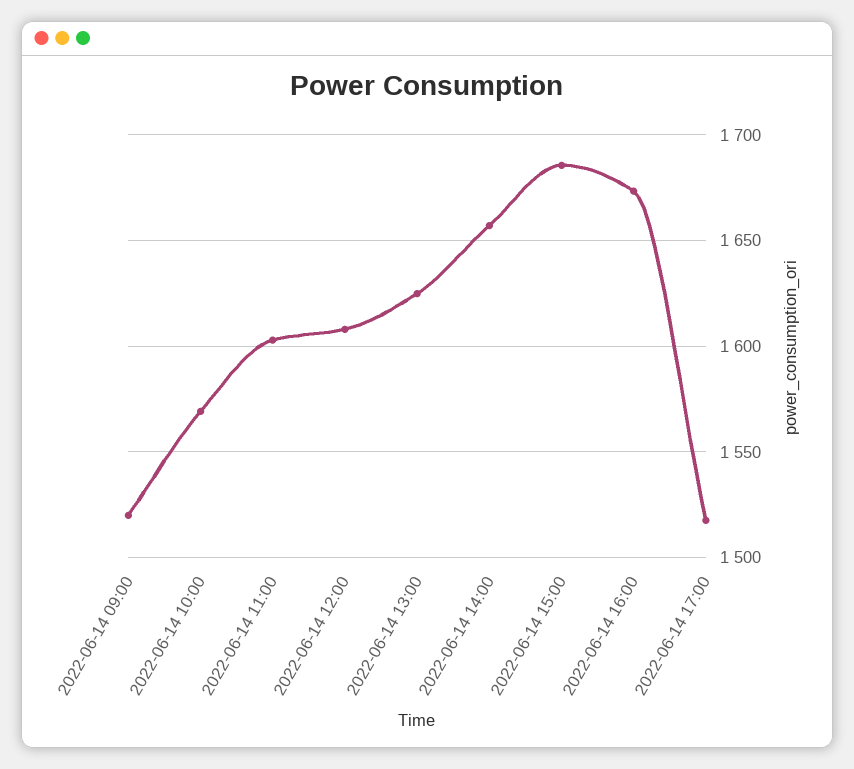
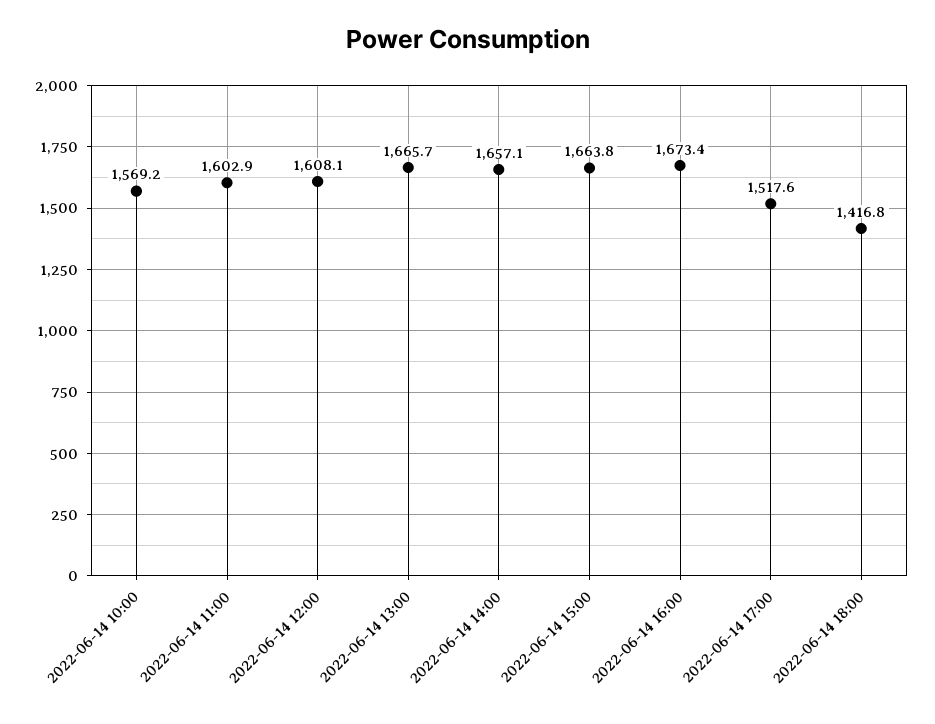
2022-06-14 09:00: 1520 -> none
2022-06-14 13:00: 1625 -> 1665.7
2022-06-14 15:00: 1685 -> 1663.8
2022-06-14 18:00: none -> 1416.8

